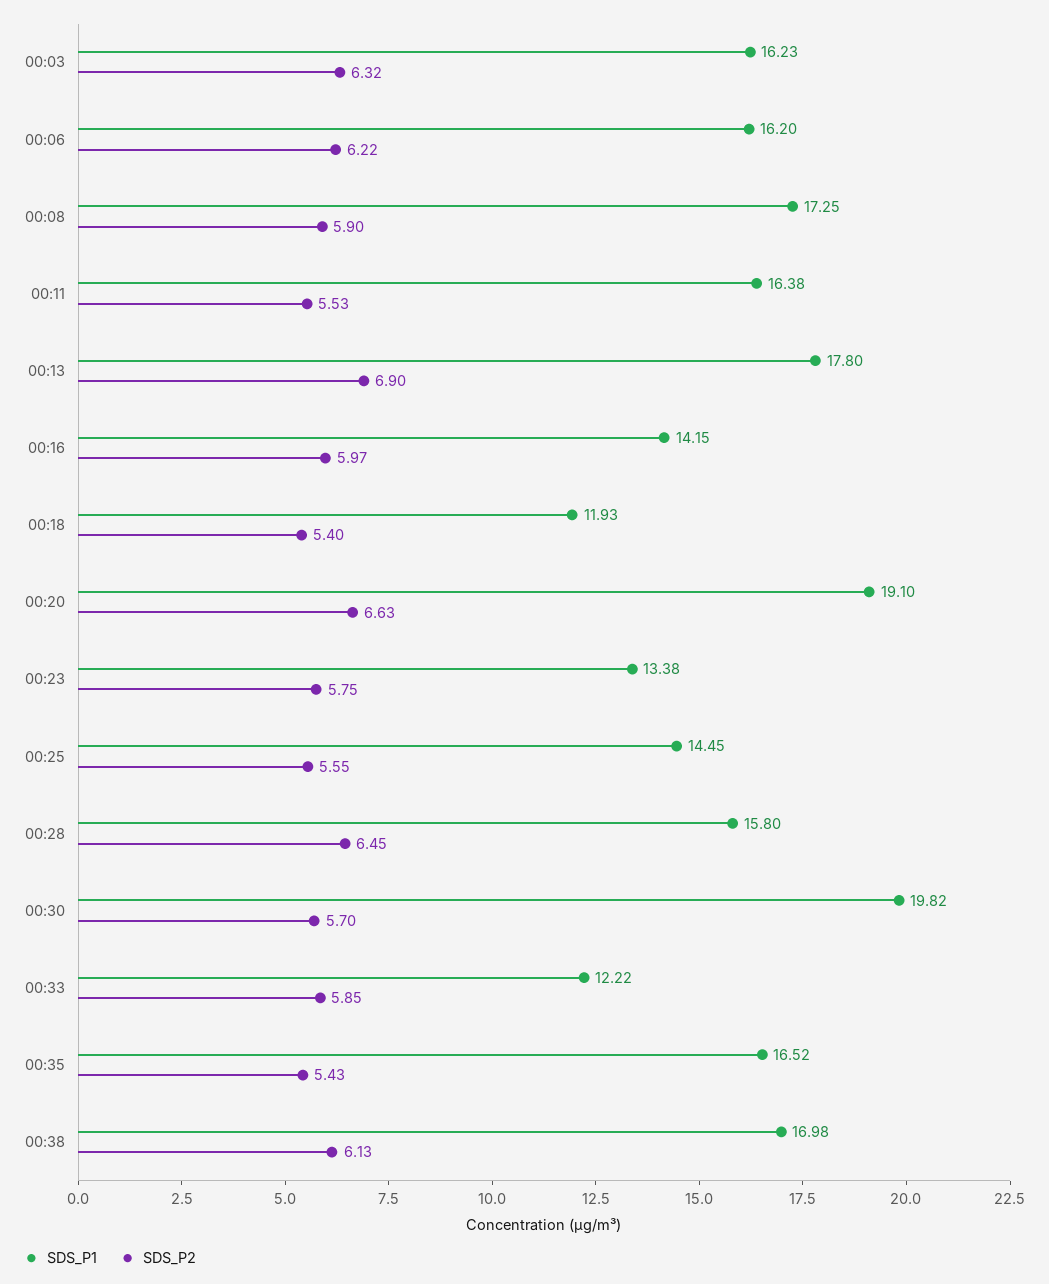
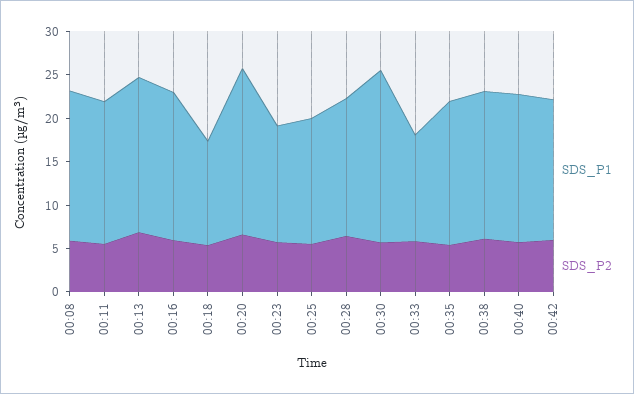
SDS_P1, 00:03: 16.23 -> none
SDS_P2, 00:03: 6.32 -> none
SDS_P1, 00:06: 16.2 -> none
SDS_P2, 00:06: 6.22 -> none
SDS_P1, 00:16: 14.15 -> 17
SDS_P1, 00:40: none -> 17
SDS_P2, 00:40: none -> 6
SDS_P1, 00:42: none -> 16
SDS_P2, 00:42: none -> 6

